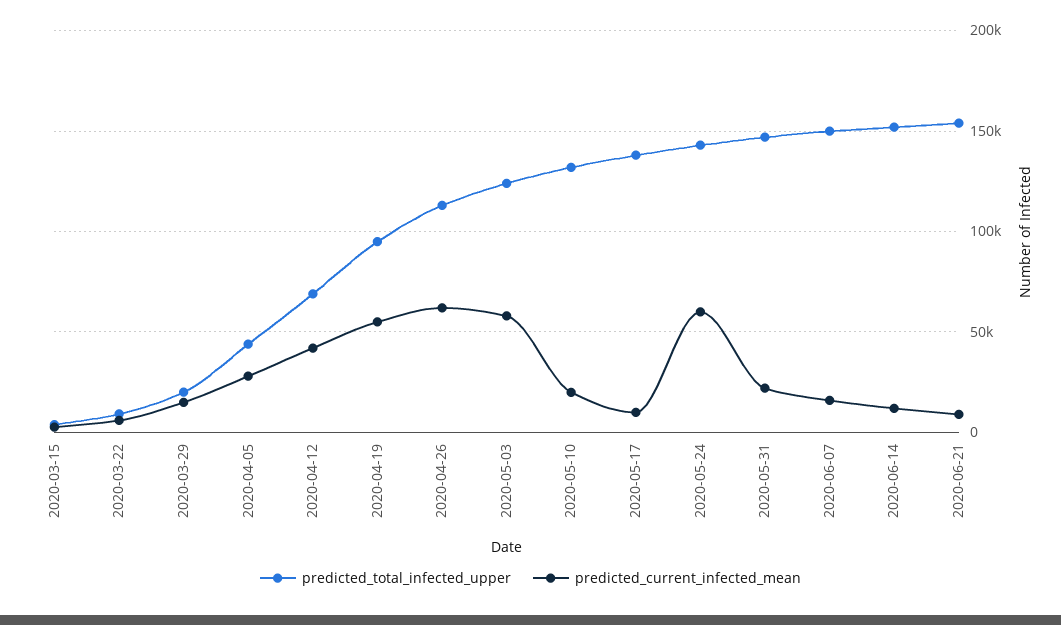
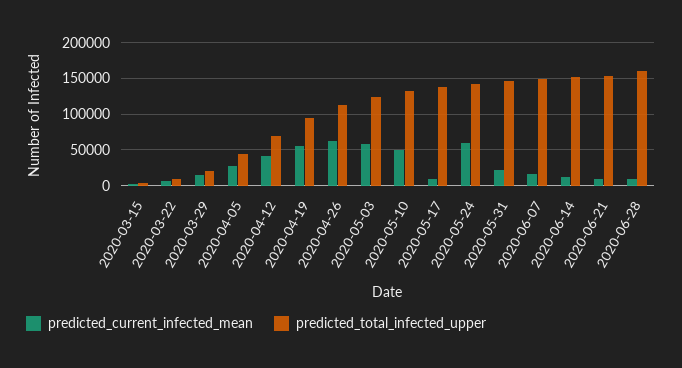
predicted_current_infected_mean, 2020-05-10: 20000 -> 50000
predicted_current_infected_mean, 2020-06-28: none -> 10000
predicted_total_infected_upper, 2020-06-28: none -> 160000

